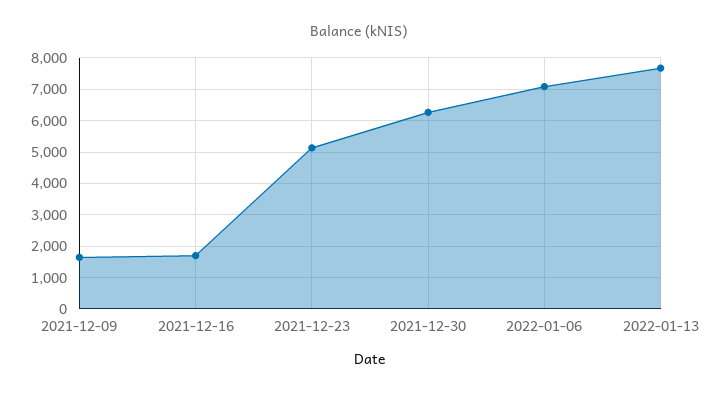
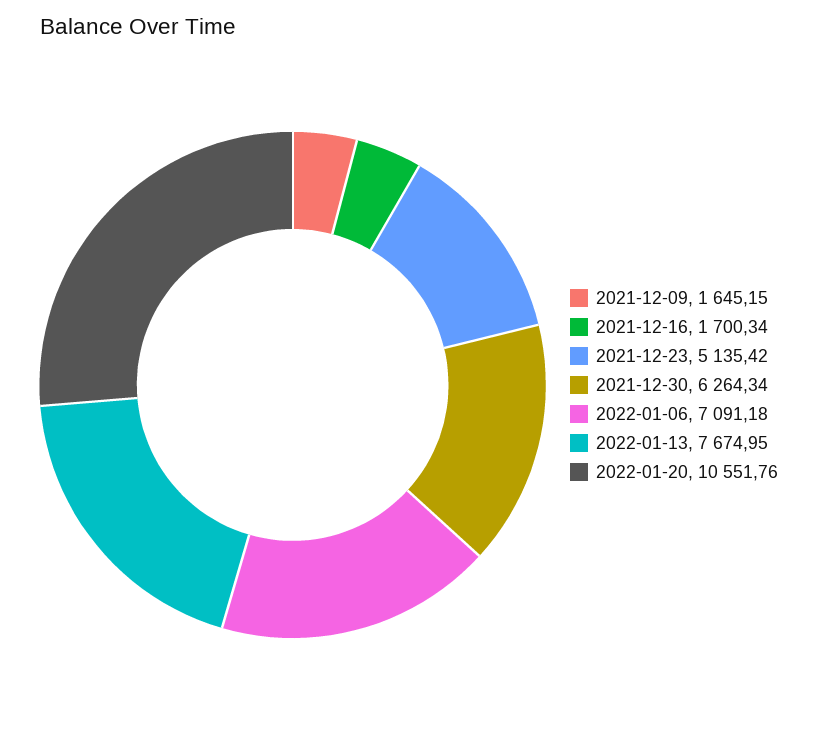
2022-01-20: none -> 10551.76

